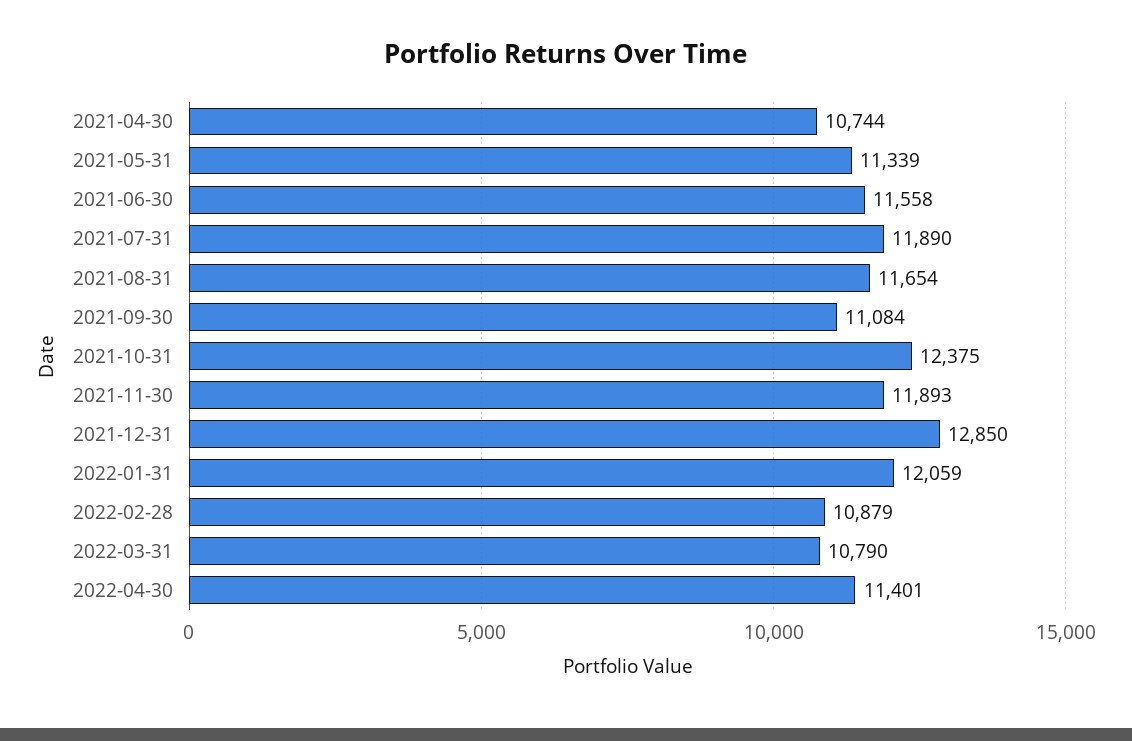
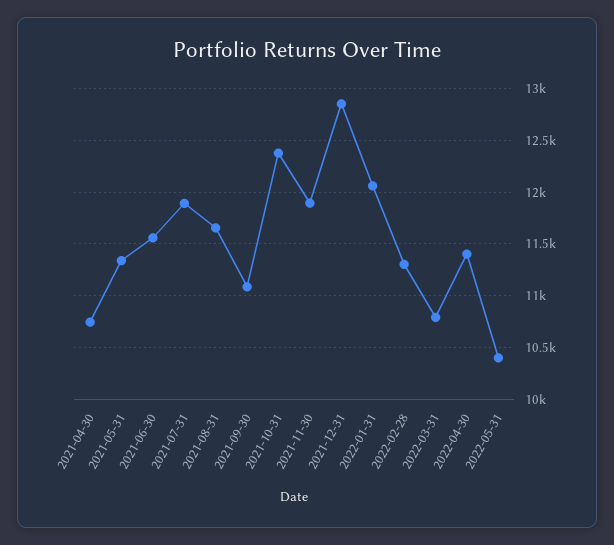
2022-02-28: 10879 -> 11300
2022-05-31: none -> 10400

